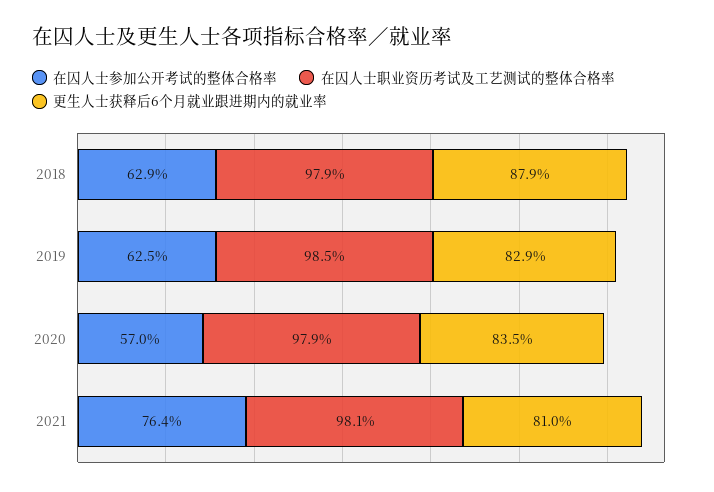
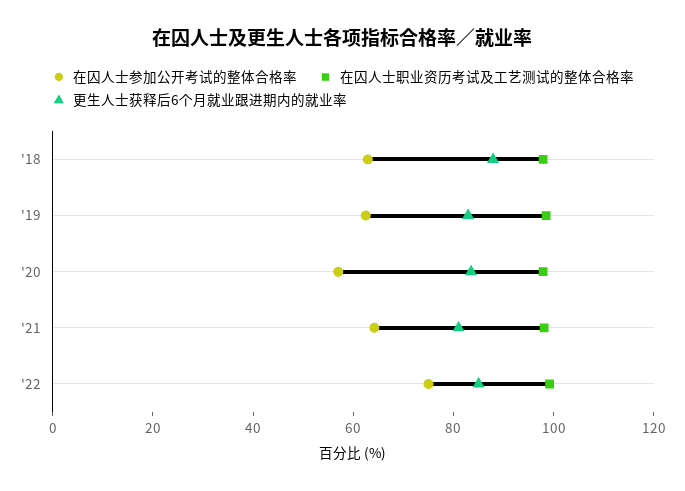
在囚人士参加公开考试的整体合格率, 2021: 76.4 -> 65
在囚人士参加公开考试的整体合格率, '22: none -> 75
在囚人士职业资历考试及工艺测试的整体合格率, '22: none -> 100
更生人士获释后6个月就业跟进期内的就业率, '22: none -> 85

